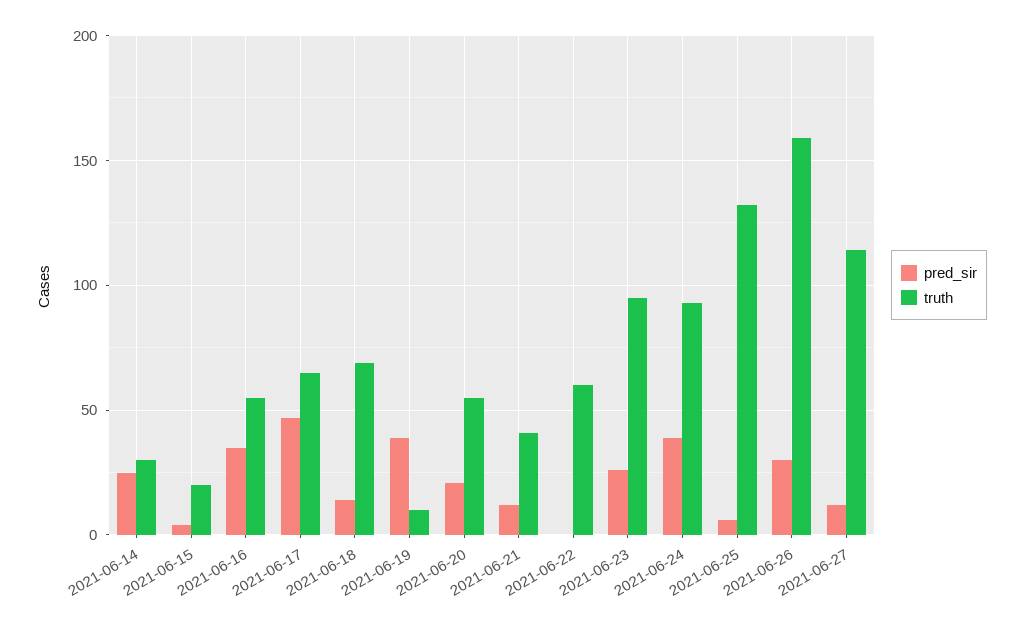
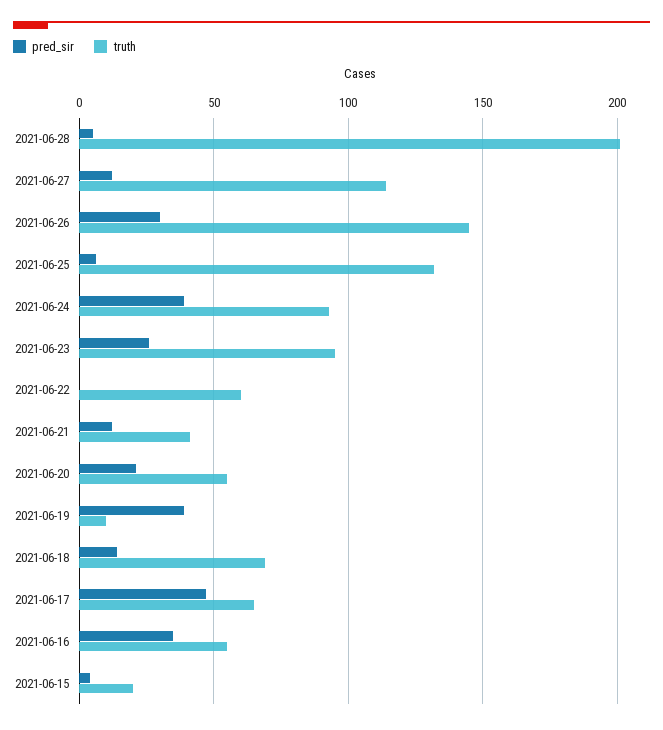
pred_sir, 2021-06-14: 25 -> none
truth, 2021-06-14: 30 -> none
truth, 2021-06-26: 160 -> 145
pred_sir, 2021-06-28: none -> 5
truth, 2021-06-28: none -> 200

